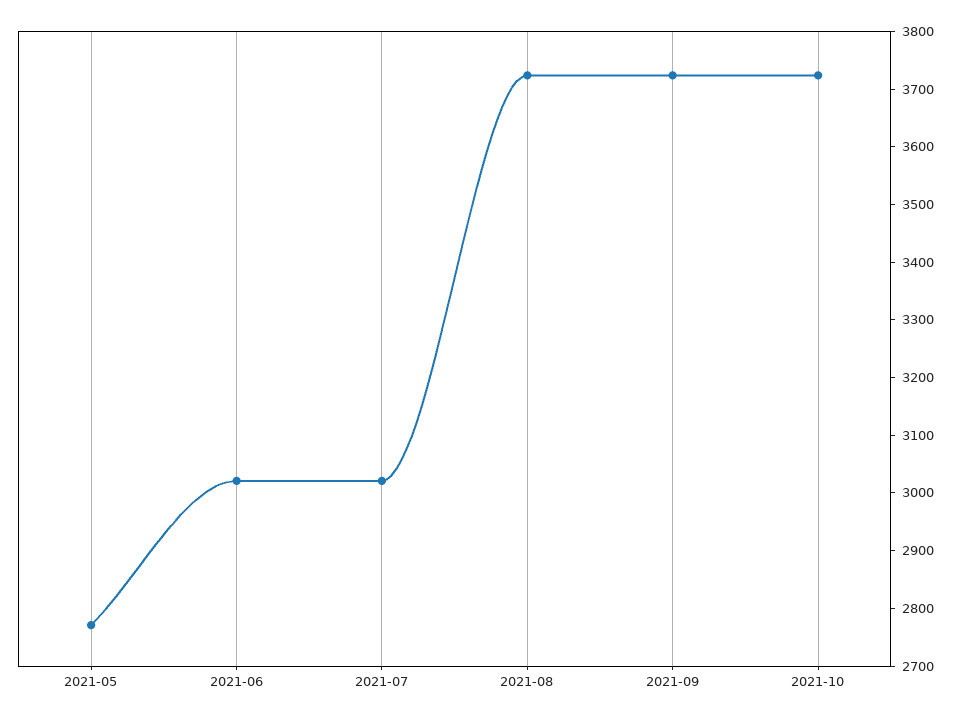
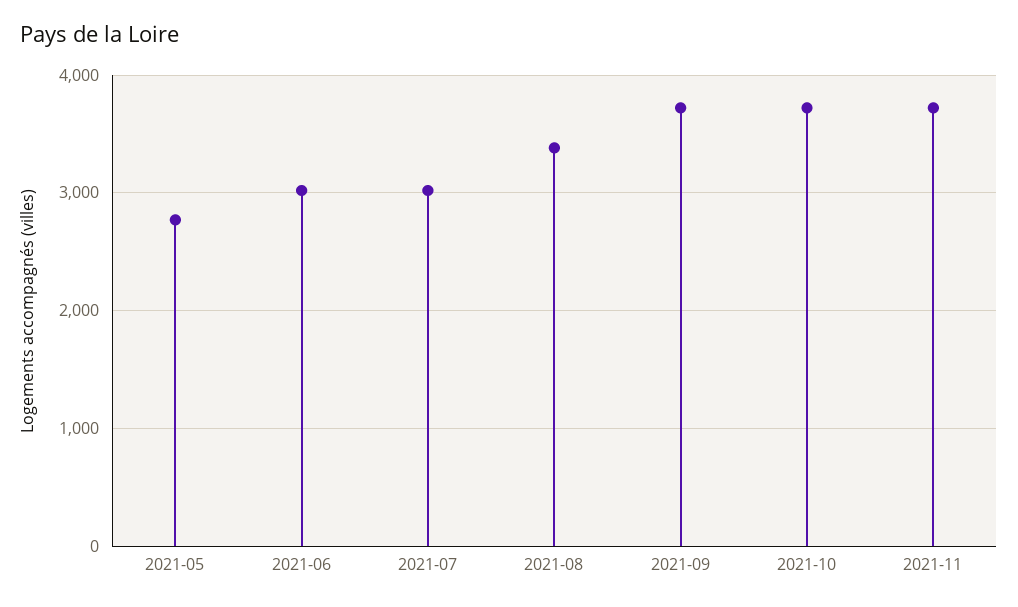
2021-08: 3720 -> 3400
2021-11: none -> 3700

